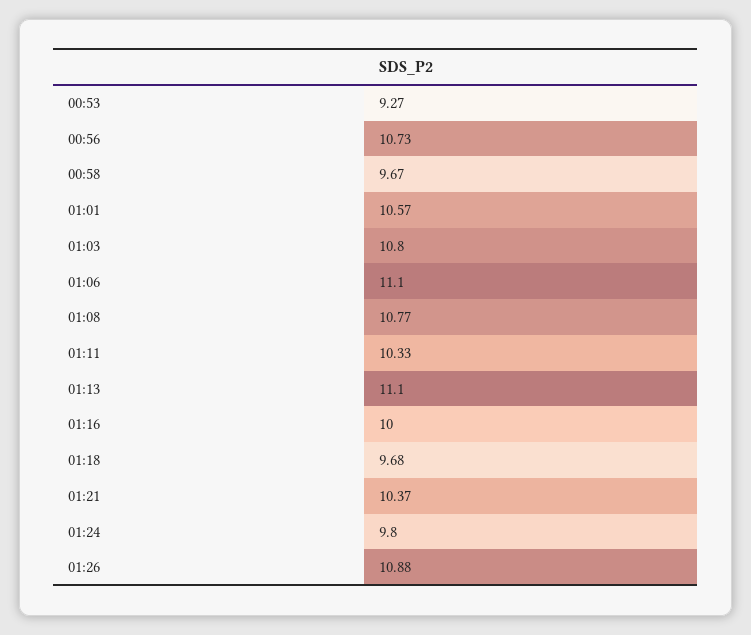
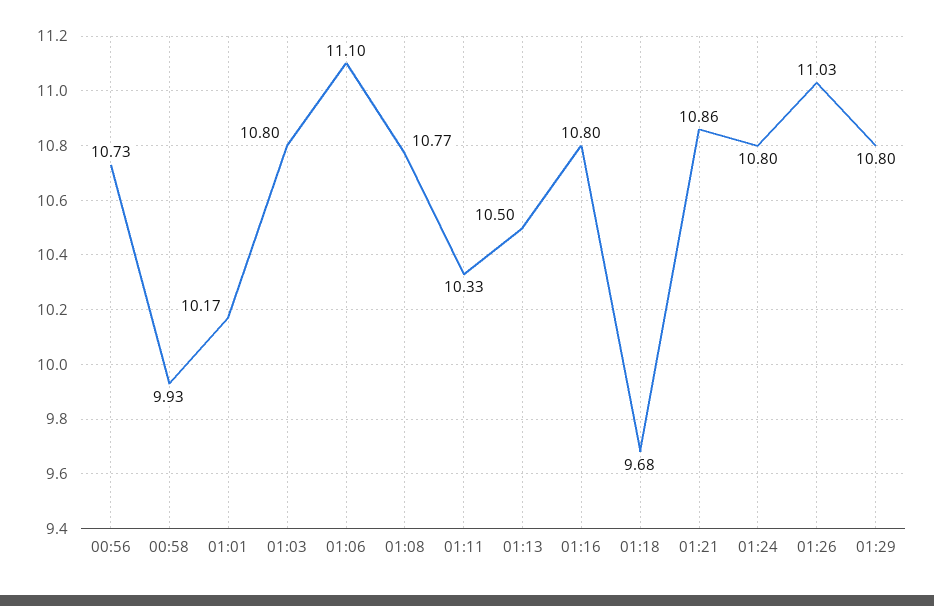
00:53: 9.27 -> none
00:58: 9.67 -> 9.93
01:01: 10.57 -> 10.17
01:13: 11.1 -> 10.5
01:16: 10 -> 10.8
01:21: 10.37 -> 10.86
01:24: 9.8 -> 10.8
01:26: 10.88 -> 11.03
01:29: none -> 10.8

